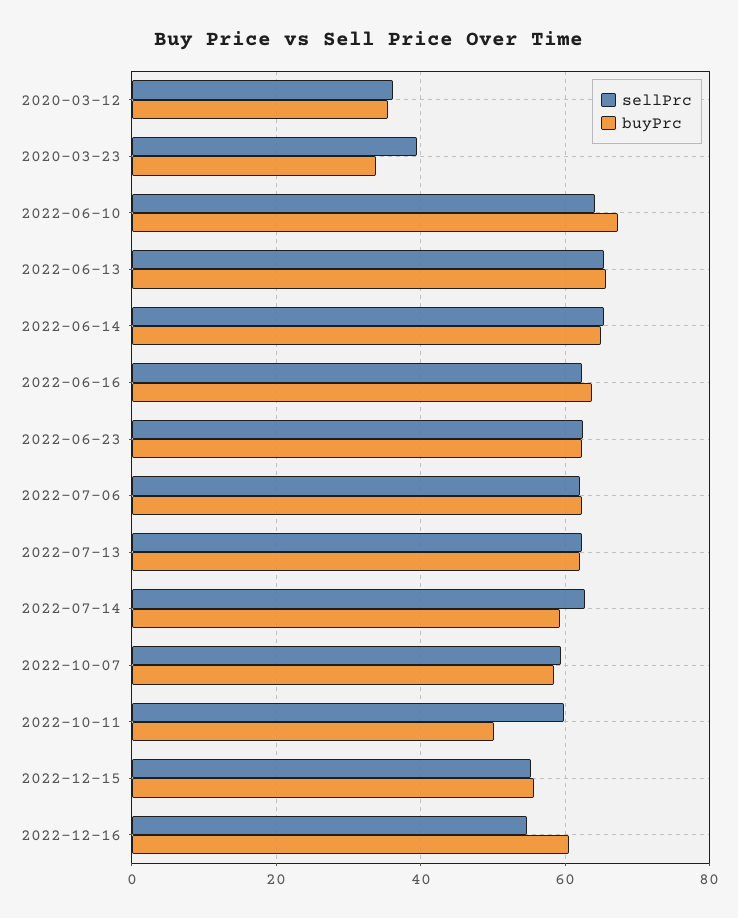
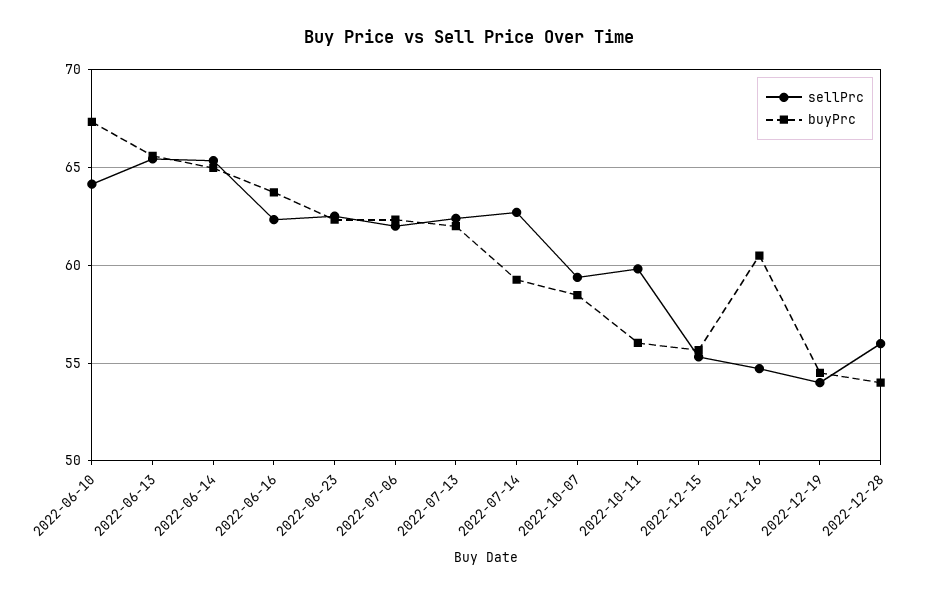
sellPrc, 2020-03-12: 36 -> none
buyPrc, 2020-03-12: 36 -> none
sellPrc, 2020-03-23: 40 -> none
buyPrc, 2020-03-23: 34 -> none
buyPrc, 2022-10-11: 50 -> 56
sellPrc, 2022-12-19: none -> 54
buyPrc, 2022-12-19: none -> 54.5
sellPrc, 2022-12-28: none -> 56
buyPrc, 2022-12-28: none -> 54

